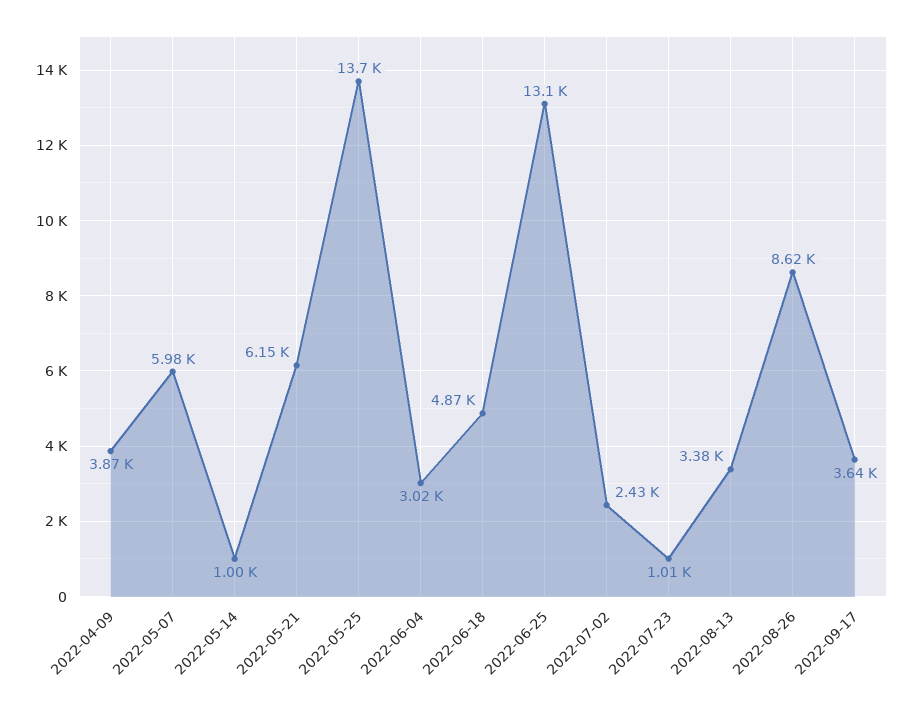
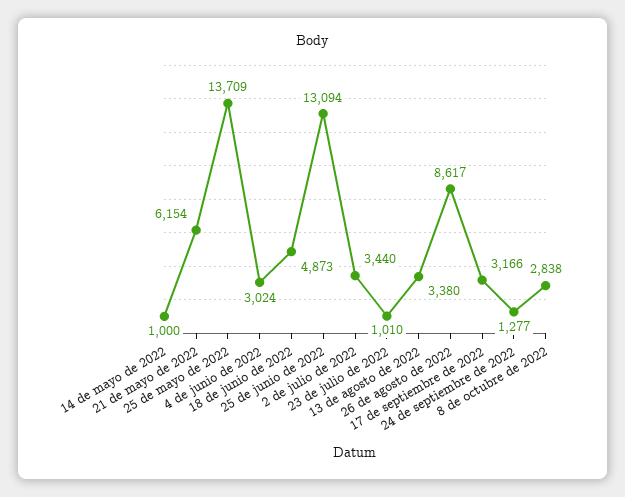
2022-04-09: 3870 -> none
2022-05-07: 5980 -> none
2022-07-02: 2430 -> 3440
2022-09-17: 3640 -> 3166
24 de septiembre de 2022: none -> 1277
8 de octubre de 2022: none -> 2838

